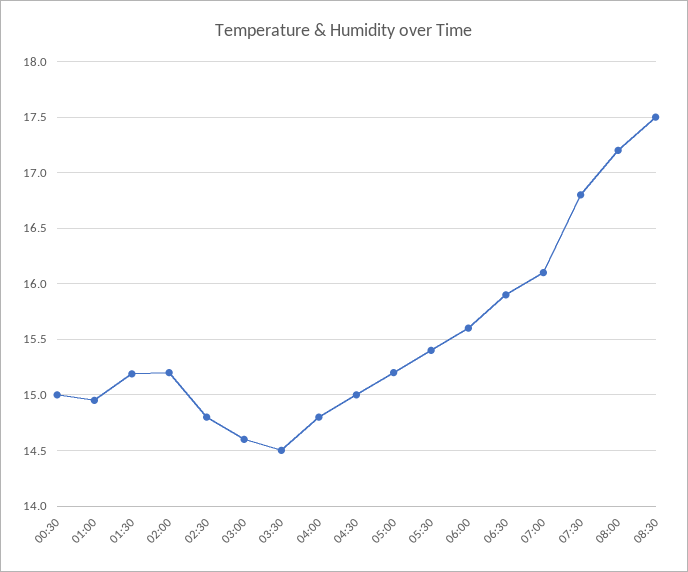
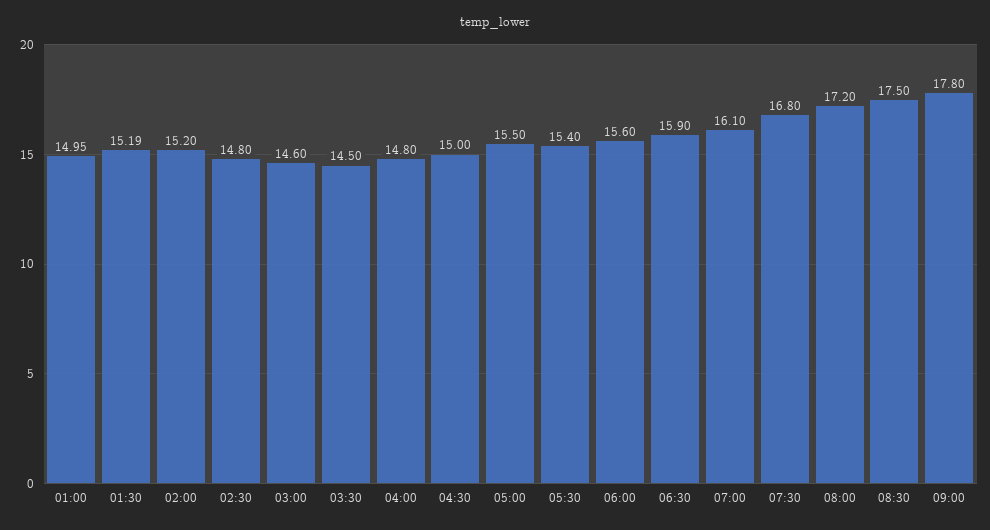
00:30: 15 -> none
05:00: 15.2 -> 15.5
09:00: none -> 17.8

